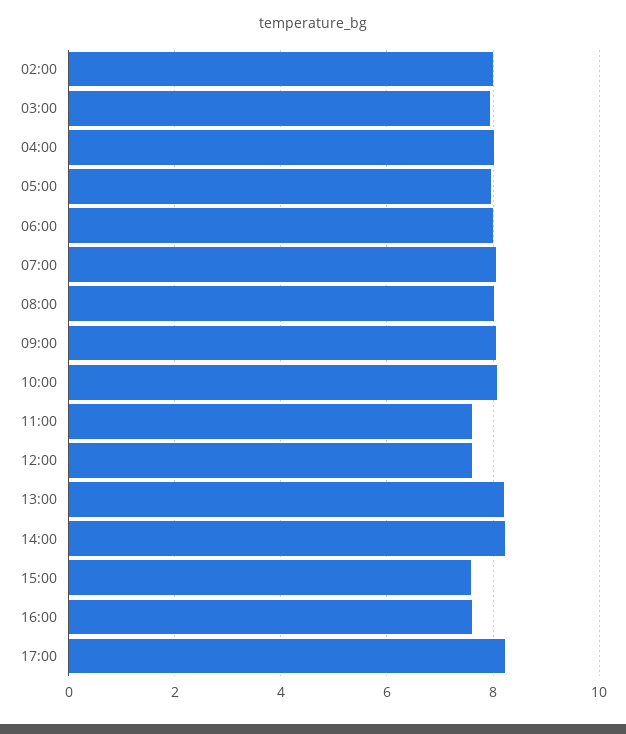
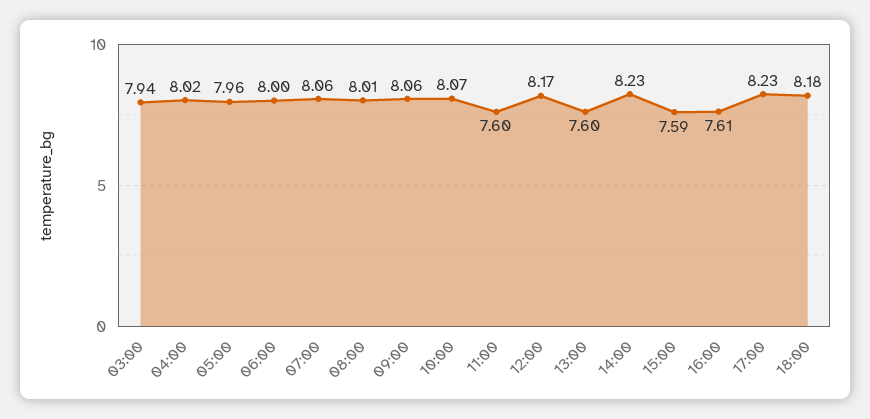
02:00: 8 -> none
12:00: 7.6 -> 8.17
13:00: 8.2 -> 7.6
18:00: none -> 8.18

